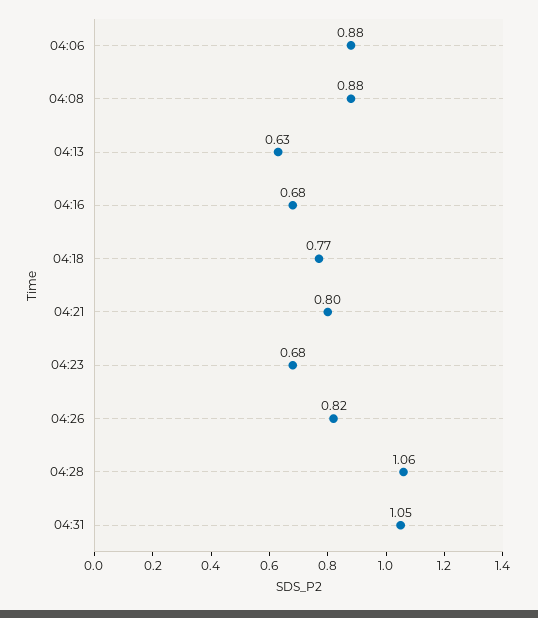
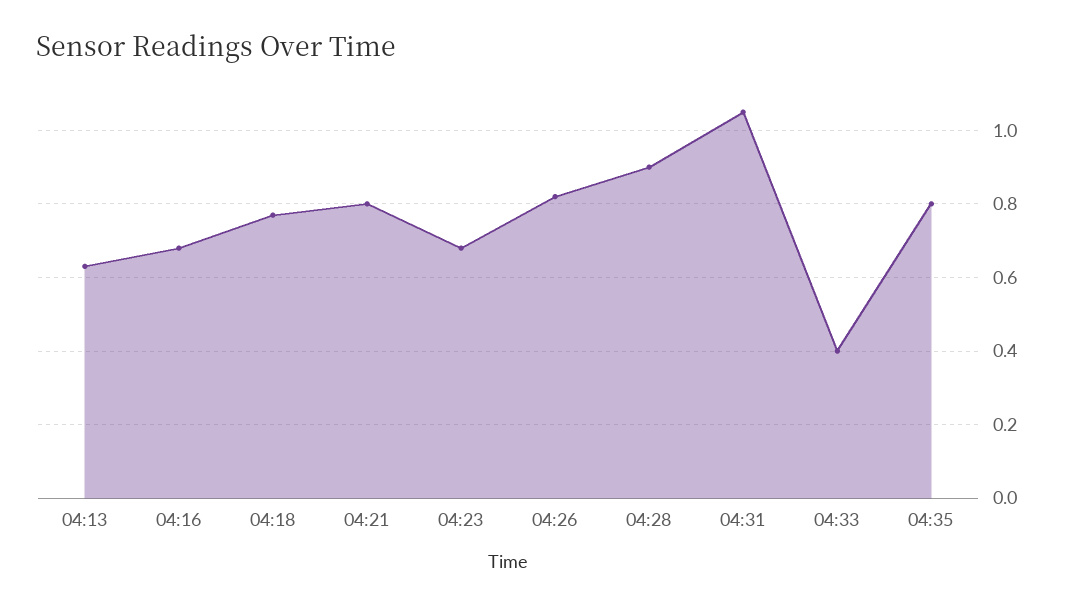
04:06: 0.88 -> none
04:08: 0.88 -> none
04:28: 1.06 -> 0.9
04:33: none -> 0.4
04:35: none -> 0.8

